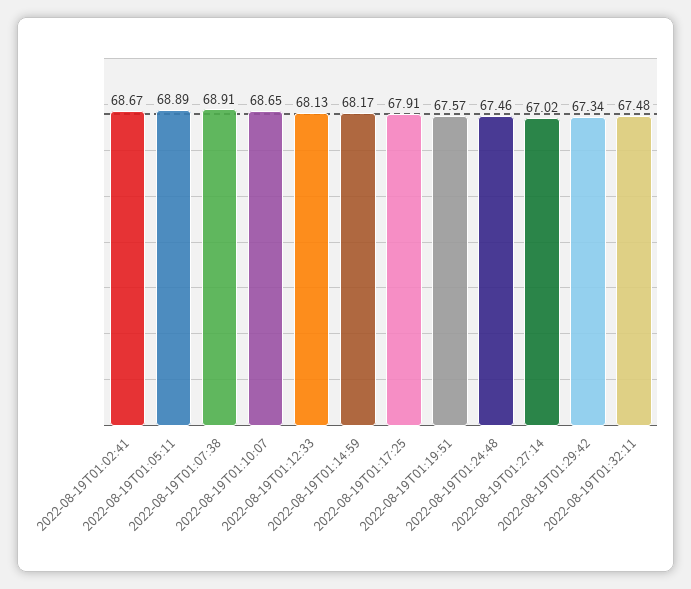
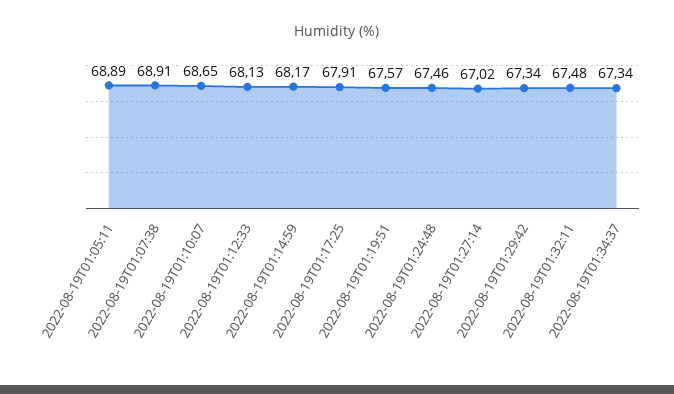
2022-08-19T01:02:41: 68.67 -> none
2022-08-19T01:34:37: none -> 67.34

